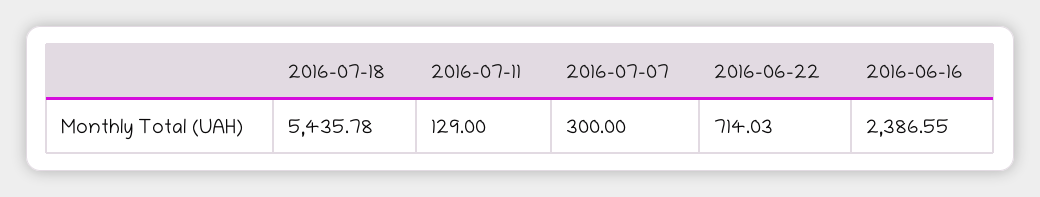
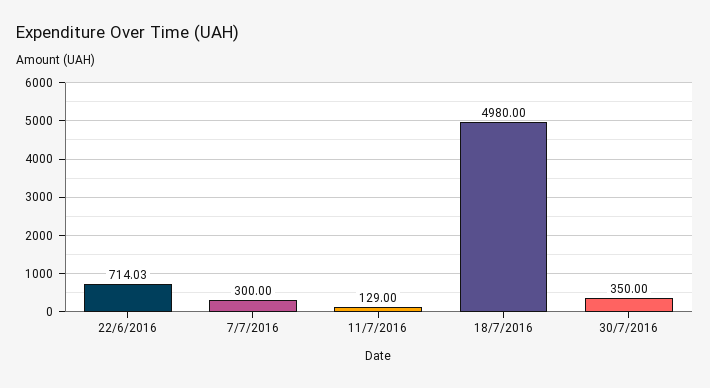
2016-07-18: 5435.78 -> 4980
2016-06-16: 2386.55 -> none
30/7/2016: none -> 350

